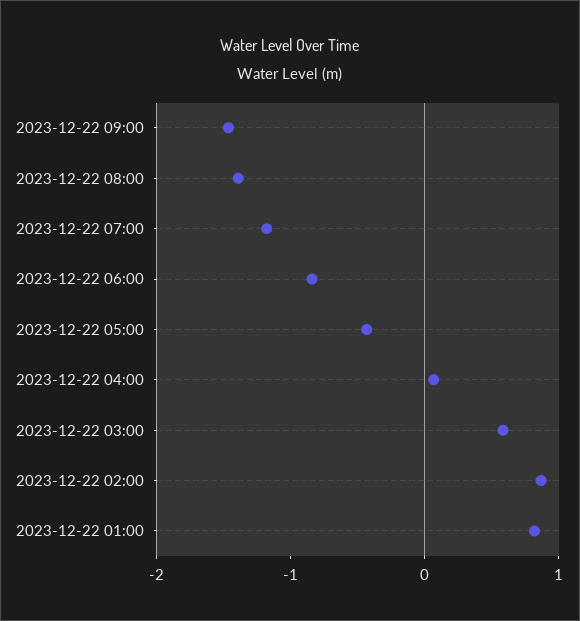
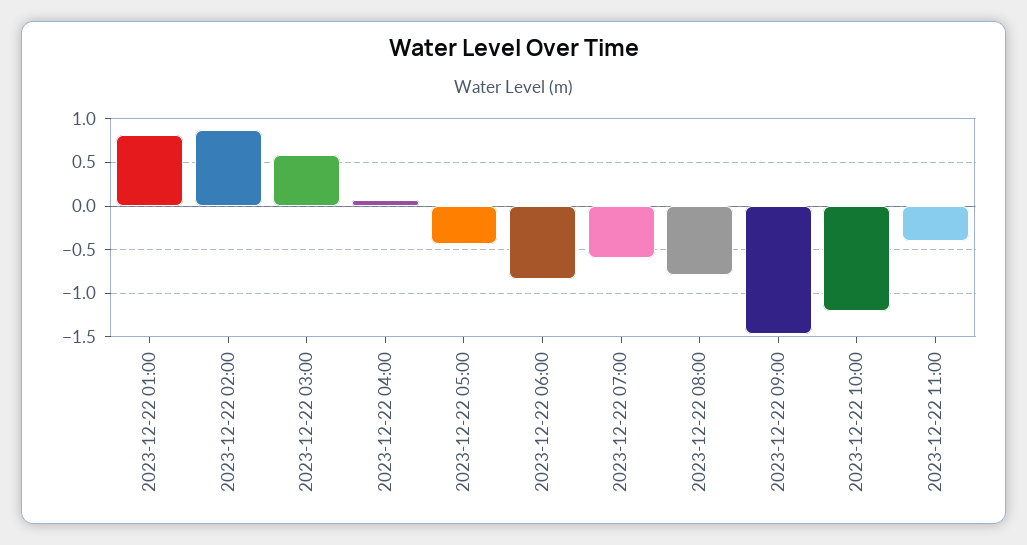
2023-12-22 08:00: -1.4 -> -0.8
2023-12-22 07:00: -1.2 -> -0.6
2023-12-22 10:00: none -> -1.2
2023-12-22 11:00: none -> -0.4

